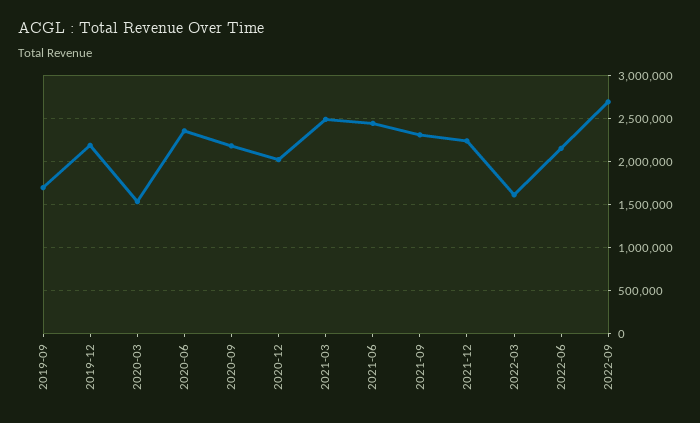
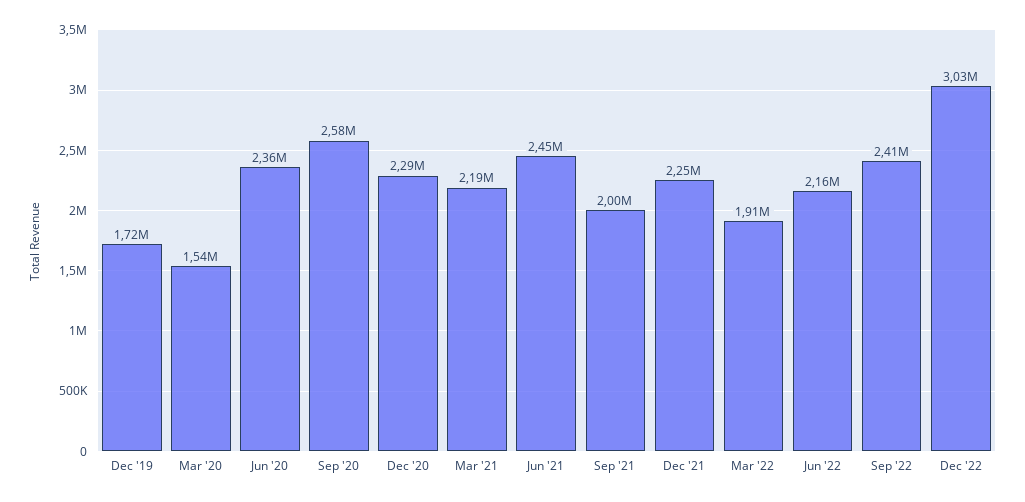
2019-09: 1700000 -> none
2019-12: 2200000 -> 1720000
2020-09: 2200000 -> 2580000
2020-12: 2000000 -> 2290000
2021-03: 2500000 -> 2190000
2021-09: 2300000 -> 2000000
2022-03: 1600000 -> 1910000
2022-09: 2700000 -> 2410000
Dec '22: none -> 3030000

